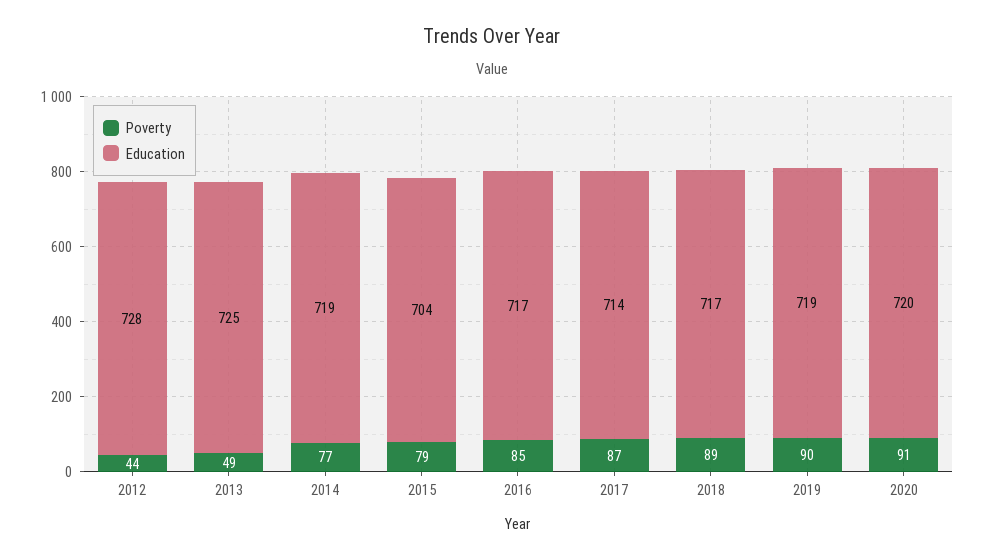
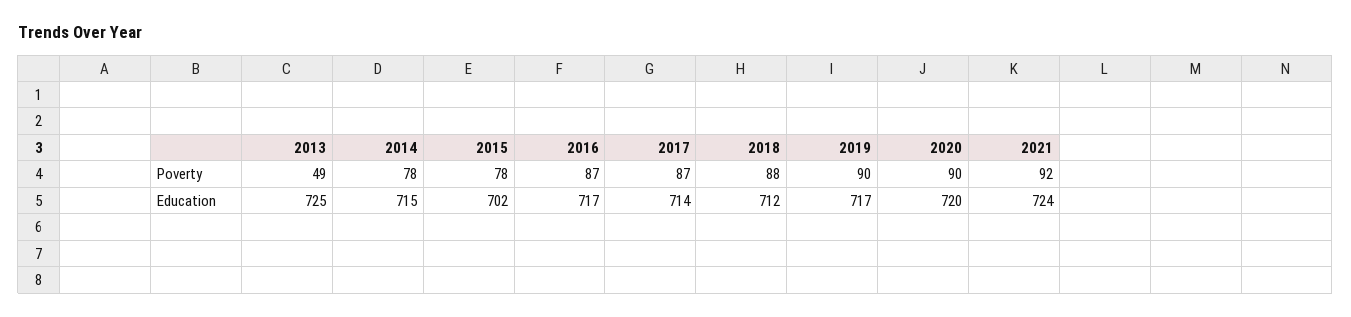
Poverty, 2012: 44 -> none
Education, 2012: 728 -> none
Poverty, 2014: 77 -> 78
Education, 2014: 719 -> 715
Poverty, 2015: 79 -> 78
Education, 2015: 704 -> 702
Poverty, 2016: 85 -> 87
Poverty, 2018: 89 -> 88
Education, 2018: 717 -> 712
Education, 2019: 719 -> 717
Poverty, 2020: 91 -> 90
Poverty, 2021: none -> 92
Education, 2021: none -> 724

